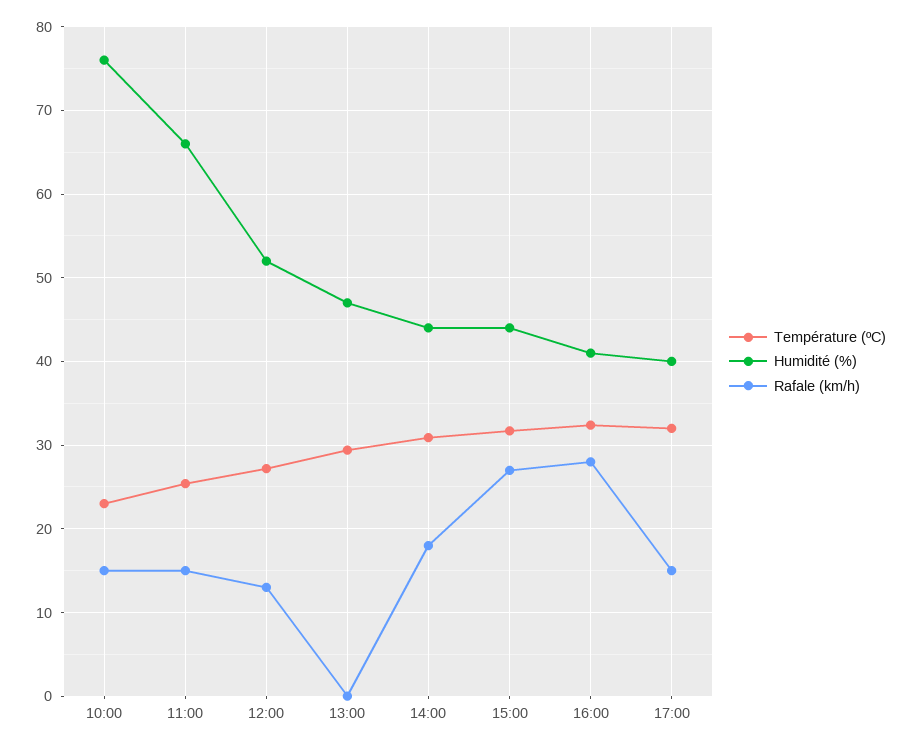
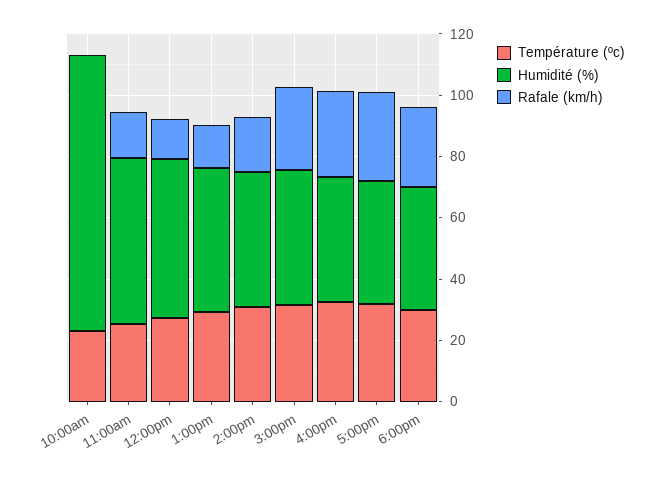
Humidité (%), 10:00: 76 -> 90
Rafale (km/h), 10:00: 15 -> 0
Humidité (%), 11:00: 66 -> 55
Rafale (km/h), 13:00: 0 -> 15
Rafale (km/h), 17:00: 15 -> 30
Température (ºC), 6:00pm: none -> 30
Humidité (%), 6:00pm: none -> 40
Rafale (km/h), 6:00pm: none -> 25

